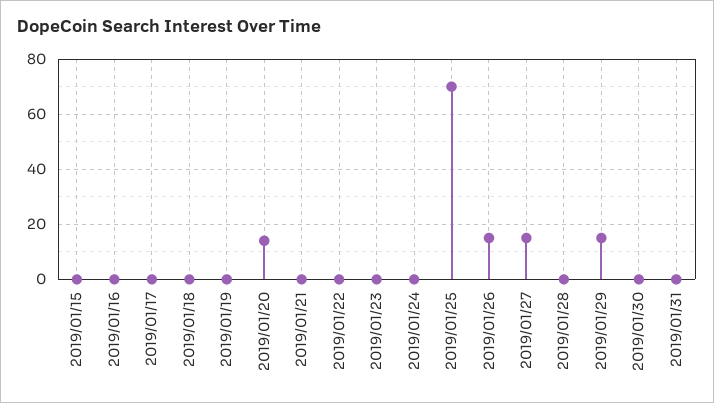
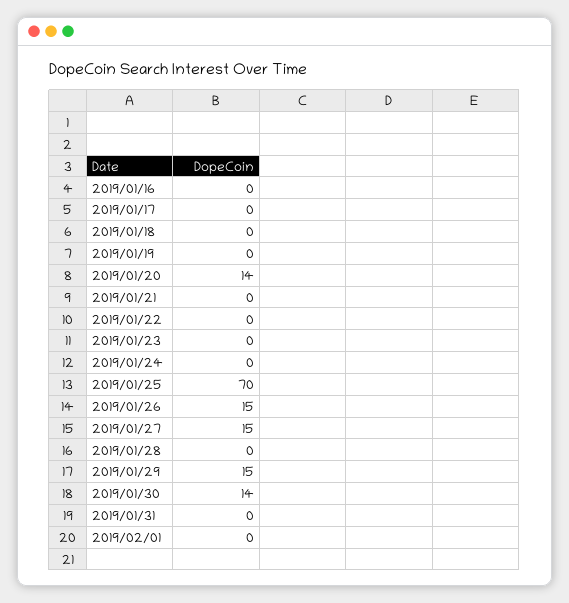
2019/01/15: 0 -> none
2019/01/30: 0 -> 14
2019/02/01: none -> 0

